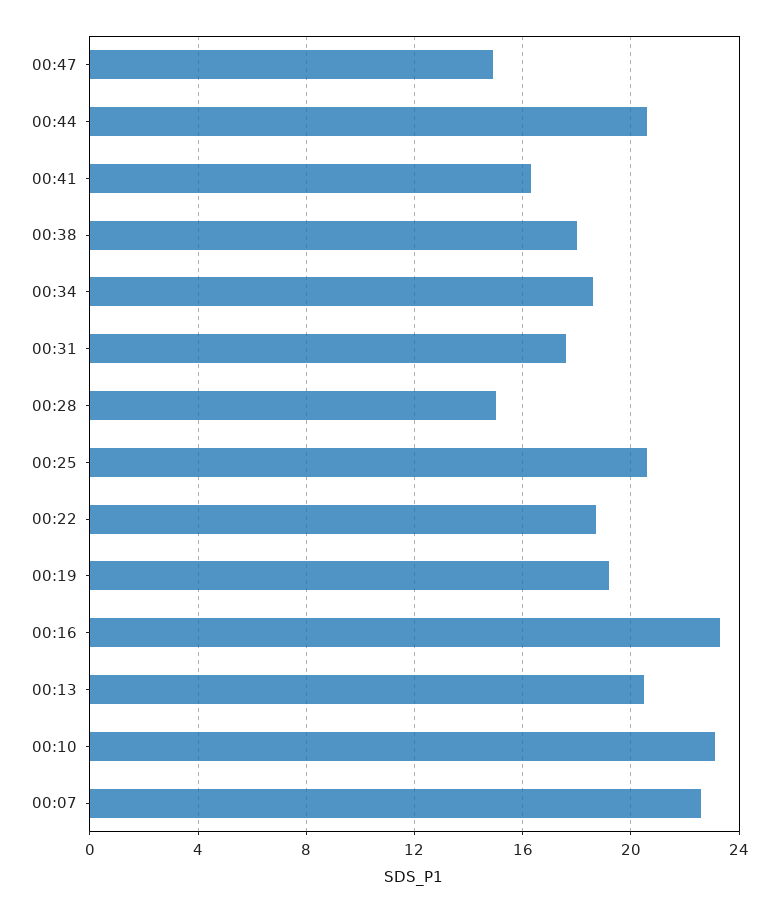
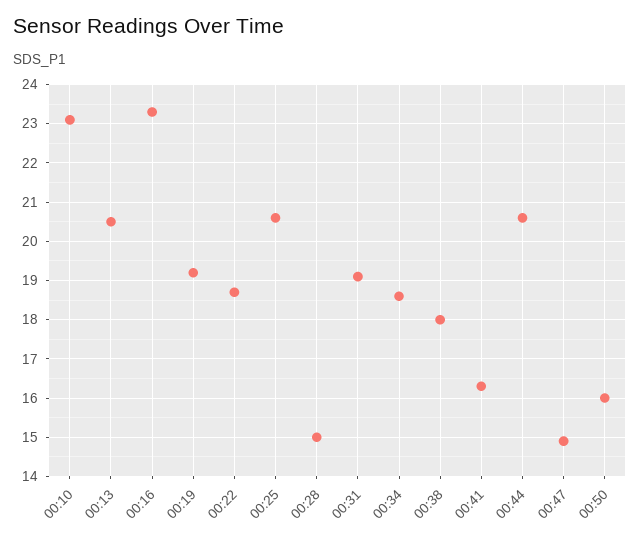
00:31: 17.5 -> 19
00:07: 22.5 -> none
00:50: none -> 16

